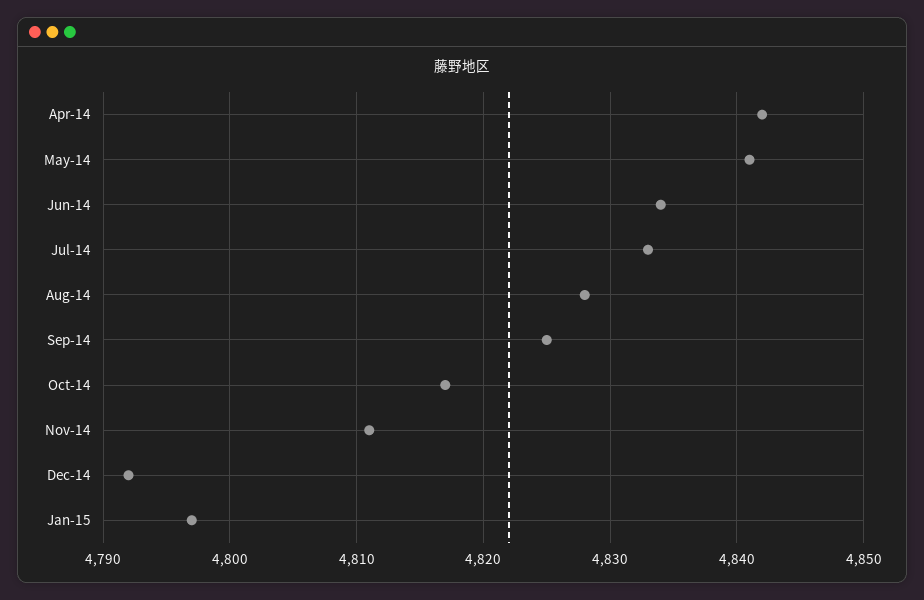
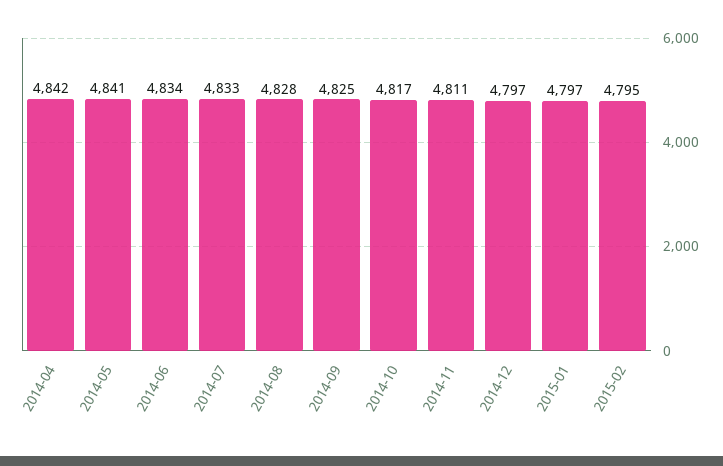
Dec-14: 4792 -> 4797
2015-02: none -> 4795

